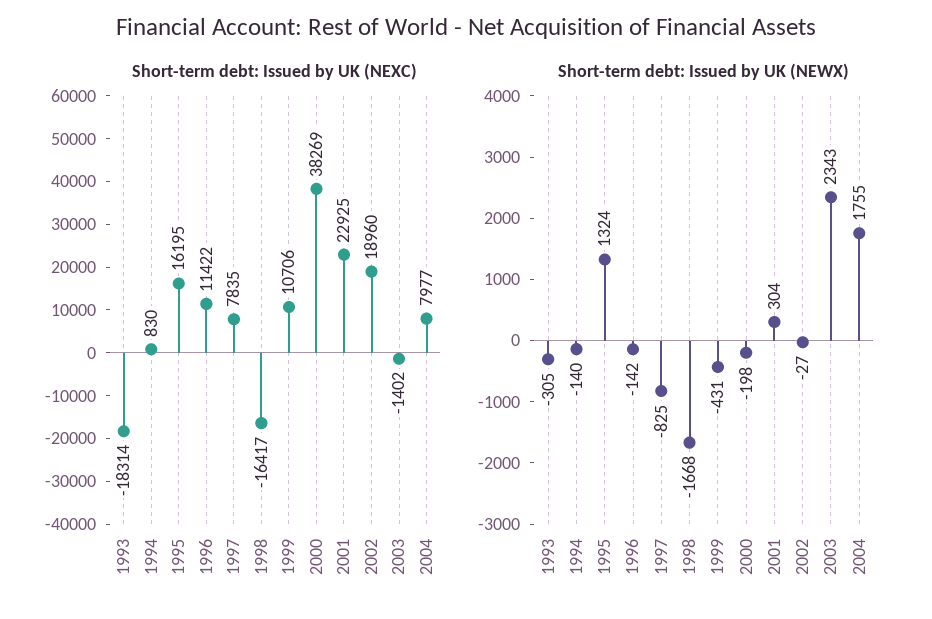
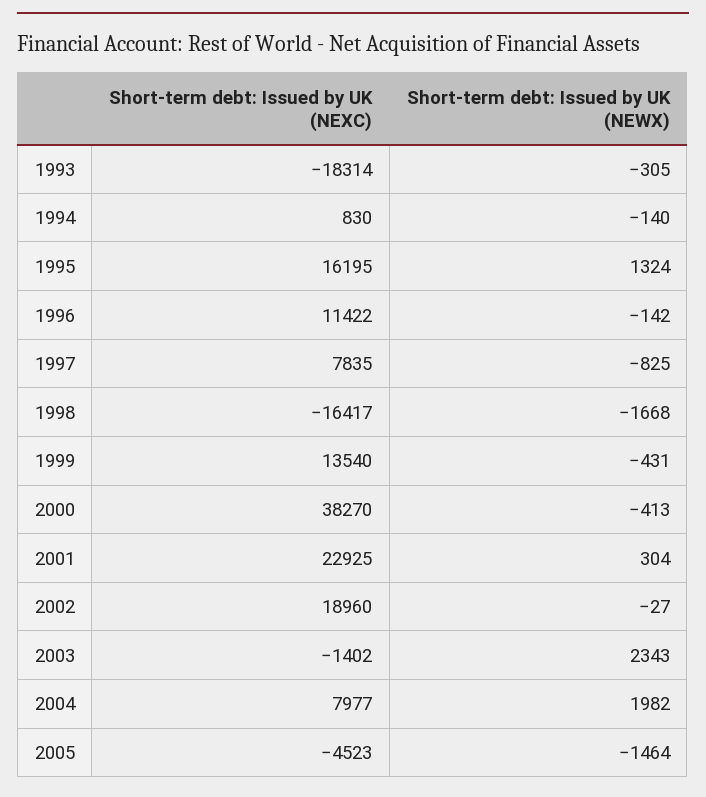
Short-term debt: Issued by UK (NEXC), 1999: 10706 -> 13540
Short-term debt: Issued by UK (NEXC), 2000: 38269 -> 38270
Short-term debt: Issued by UK (NEWX), 2000: -198 -> -413
Short-term debt: Issued by UK (NEWX), 2004: 1755 -> 1982
Short-term debt: Issued by UK (NEXC), 2005: none -> -4523
Short-term debt: Issued by UK (NEWX), 2005: none -> -1464

